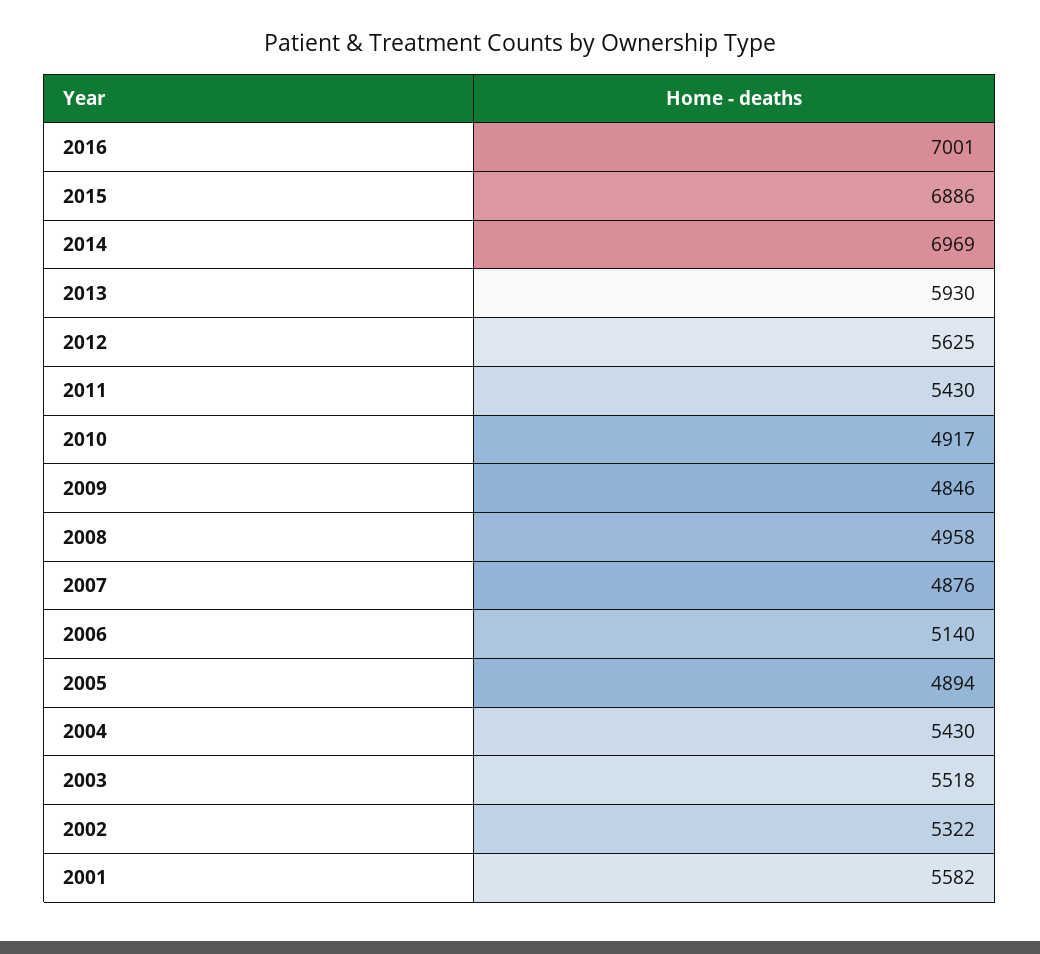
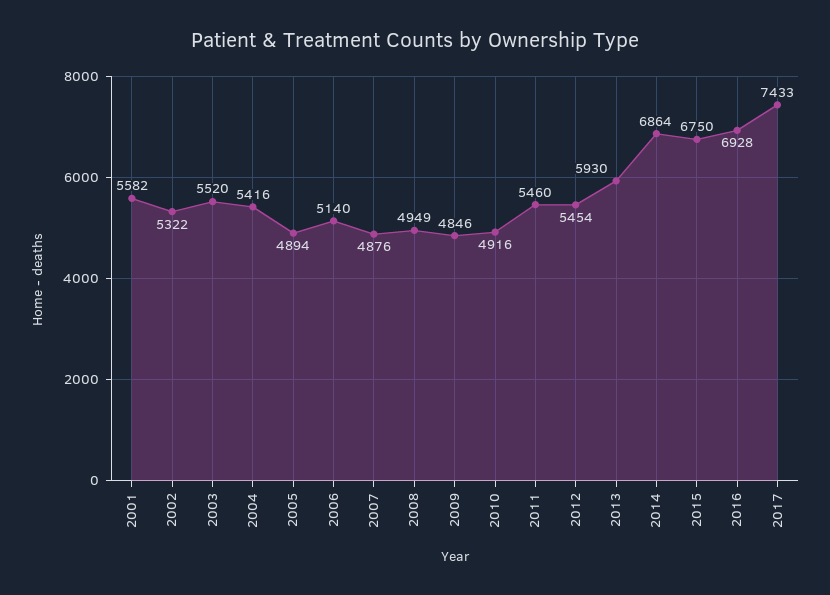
2016: 7001 -> 6928
2015: 6886 -> 6750
2014: 6969 -> 6864
2012: 5625 -> 5454
2011: 5430 -> 5460
2010: 4917 -> 4916
2008: 4958 -> 4949
2004: 5430 -> 5416
2003: 5518 -> 5520
2017: none -> 7433

